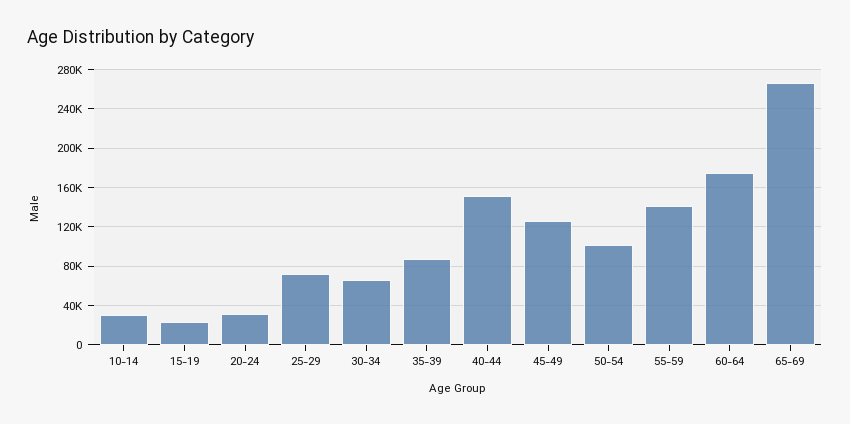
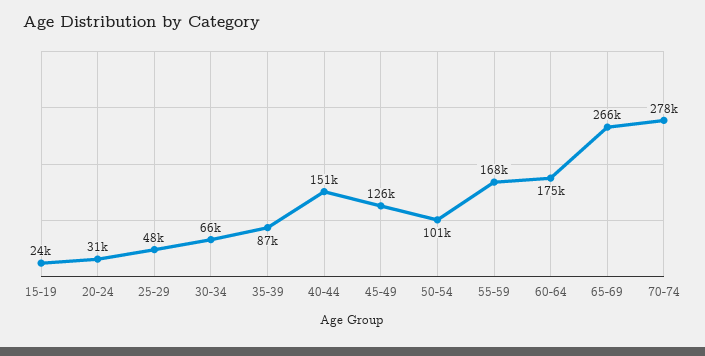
10-14: 30000 -> none
25-29: 70000 -> 48000
55-59: 140000 -> 168000
70-74: none -> 278000

